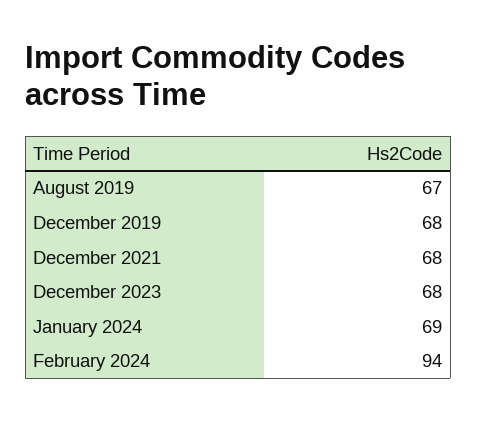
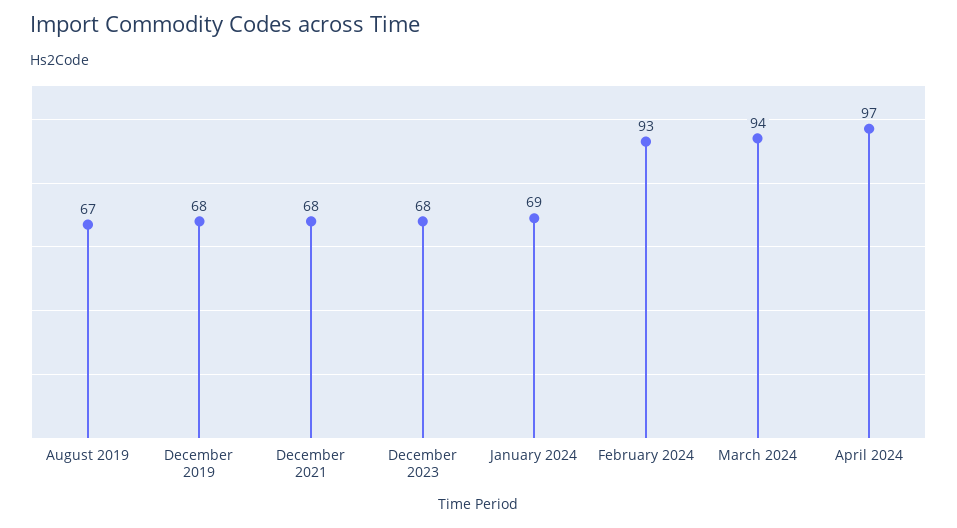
February 2024: 94 -> 93
March 2024: none -> 94
April 2024: none -> 97

